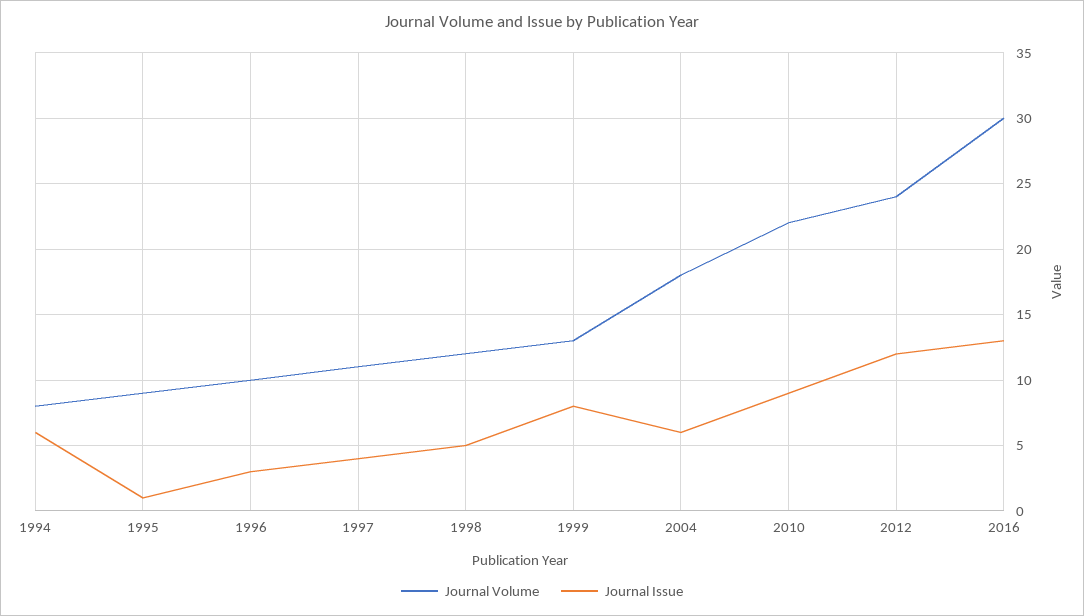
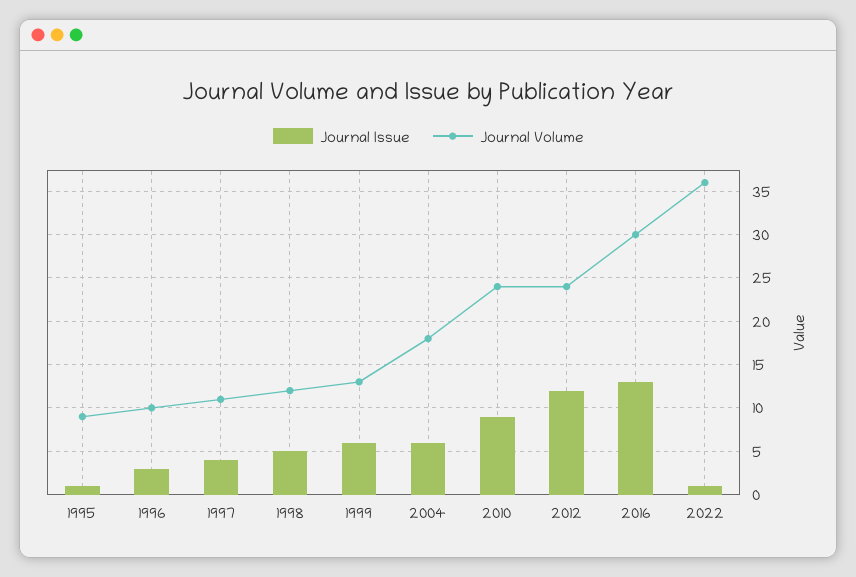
Journal Volume, 1994: 8 -> none
Journal Issue, 1994: 6 -> none
Journal Issue, 1999: 8 -> 6
Journal Volume, 2010: 22 -> 24
Journal Issue, 2022: none -> 1
Journal Volume, 2022: none -> 36

